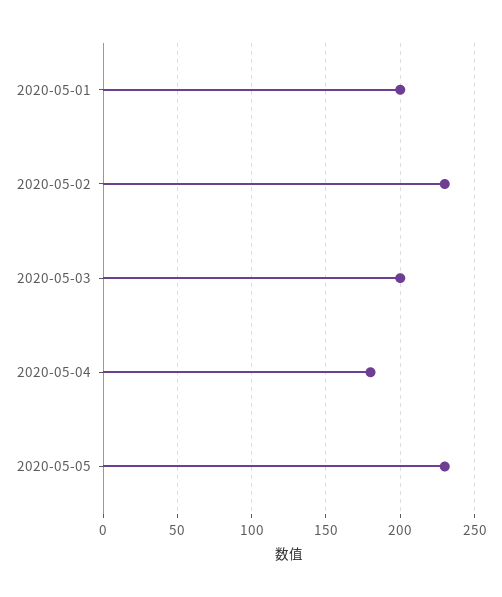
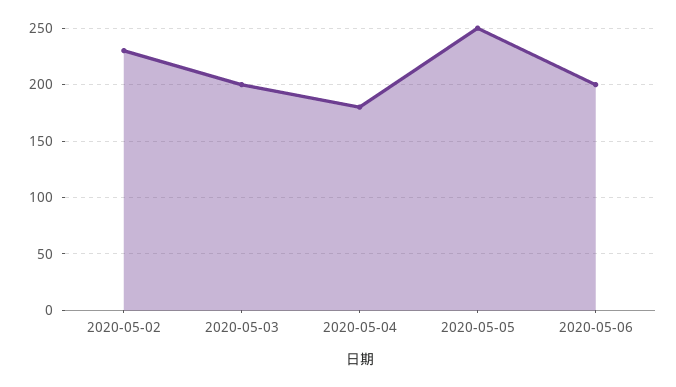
2020-05-01: 200 -> none
2020-05-05: 230 -> 250
2020-05-06: none -> 200

